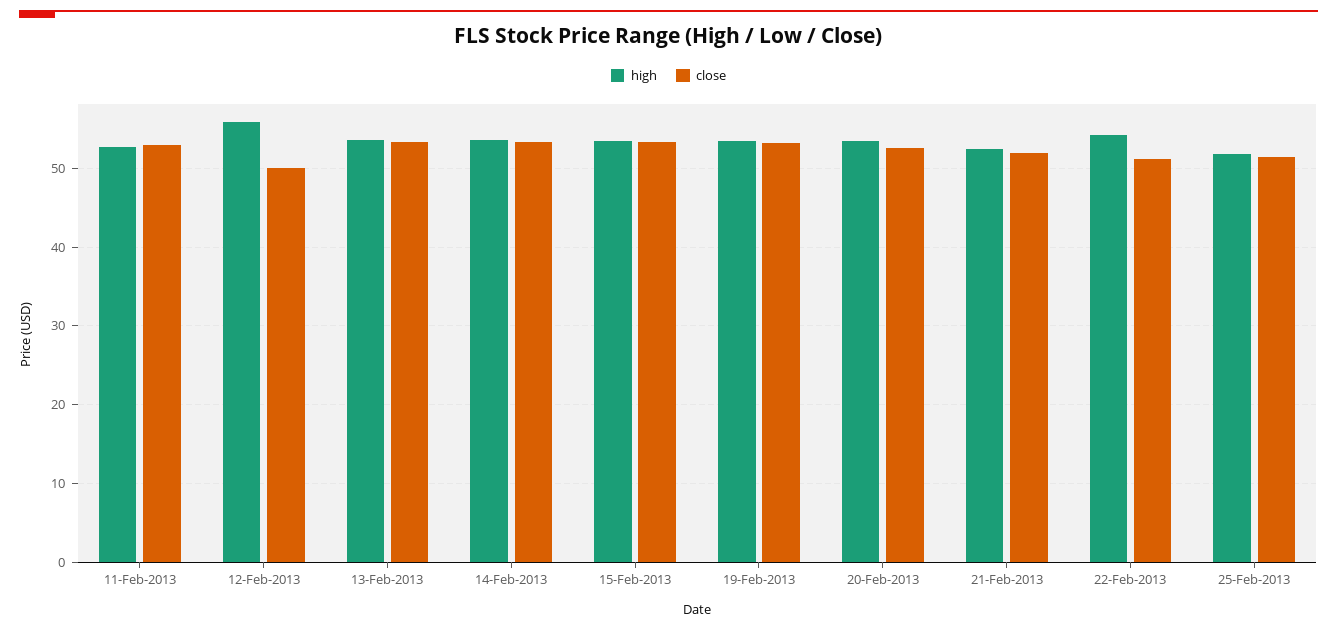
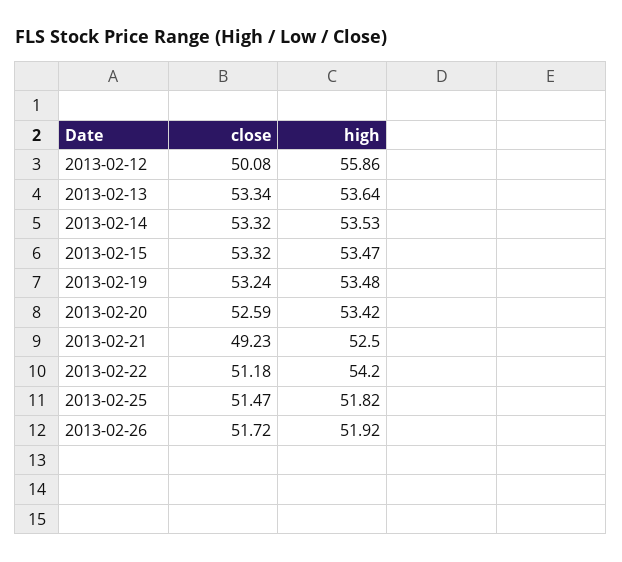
high, 11-Feb-2013: 53 -> none
close, 11-Feb-2013: 53 -> none
close, 21-Feb-2013: 52 -> 49.23
close, 2013-02-26: none -> 51.72
high, 2013-02-26: none -> 51.92

